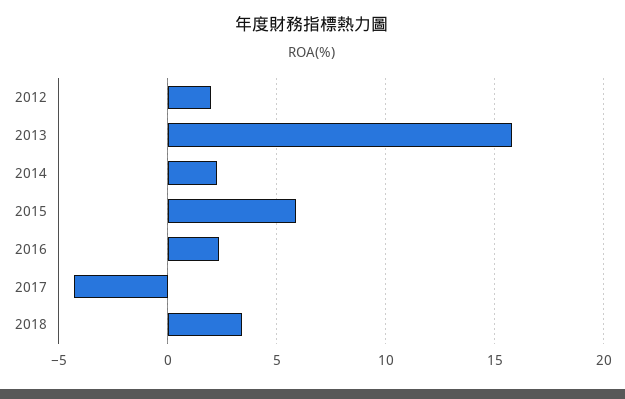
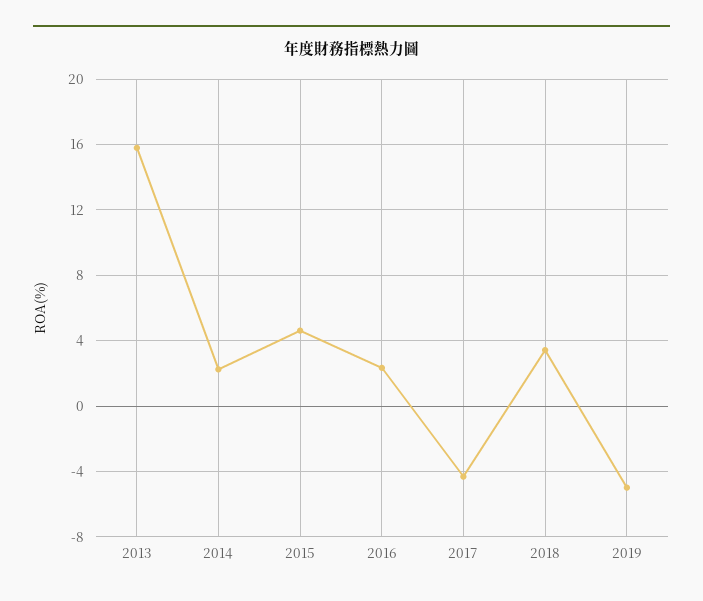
2012: 2 -> none
2015: 6 -> 4.5
2019: none -> -5

